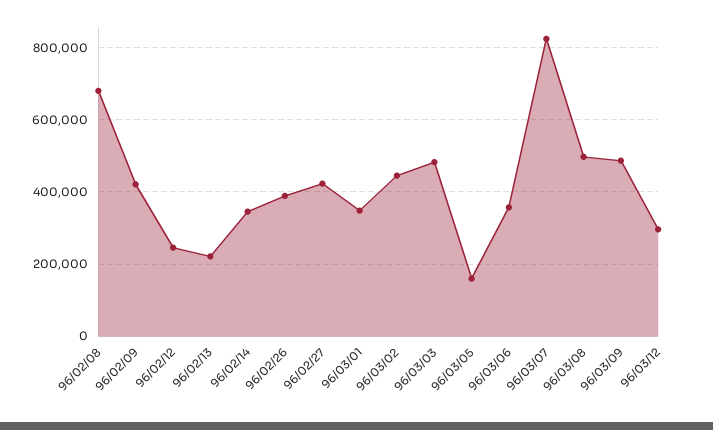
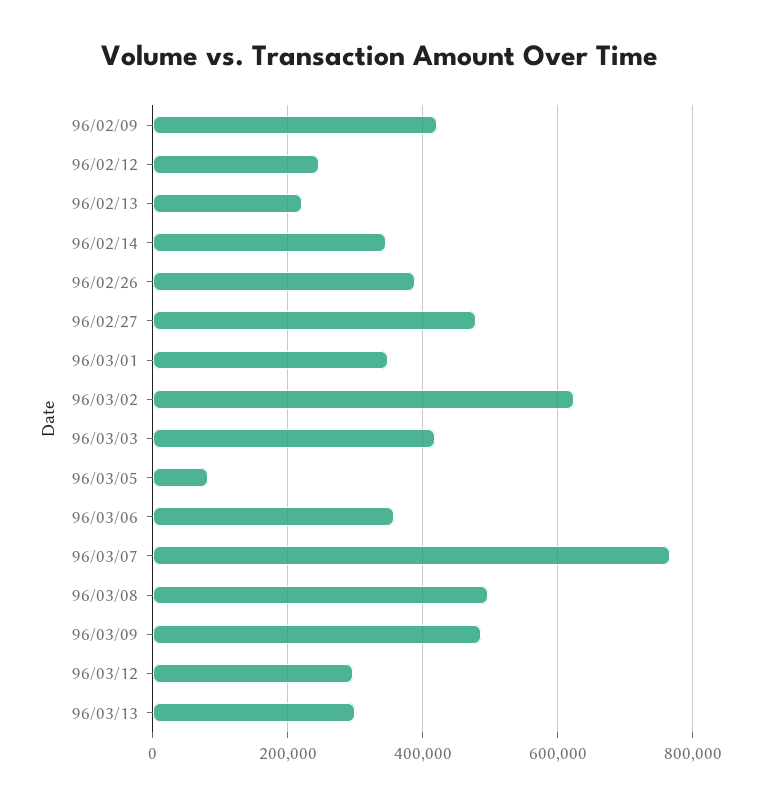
96/02/08: 680000 -> none
96/02/27: 420000 -> 480000
96/03/02: 440000 -> 620000
96/03/03: 480000 -> 420000
96/03/05: 160000 -> 80000
96/03/07: 820000 -> 760000
96/03/13: none -> 300000

